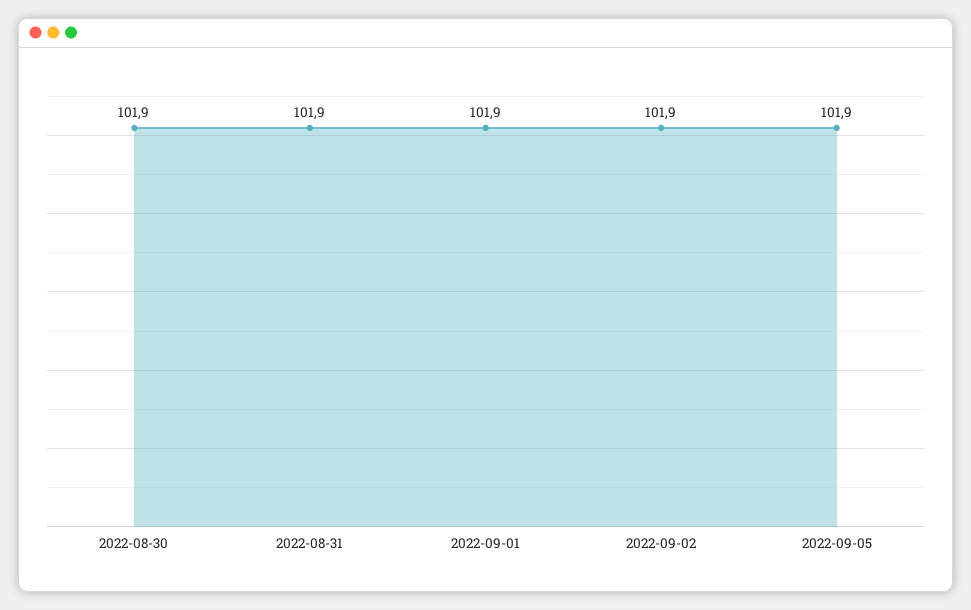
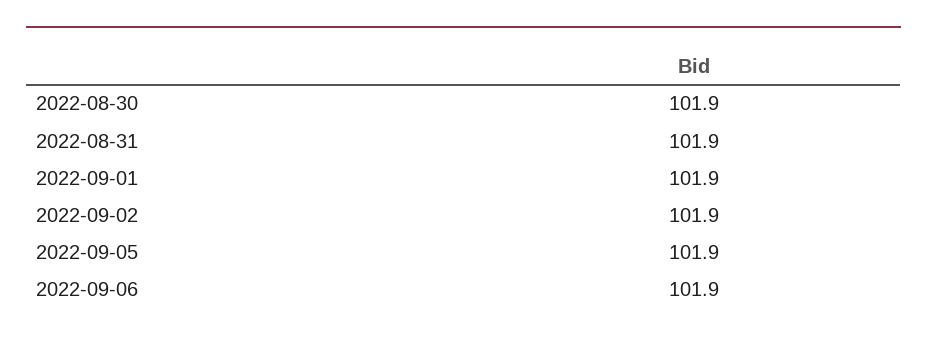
2022-09-06: none -> 101.9

